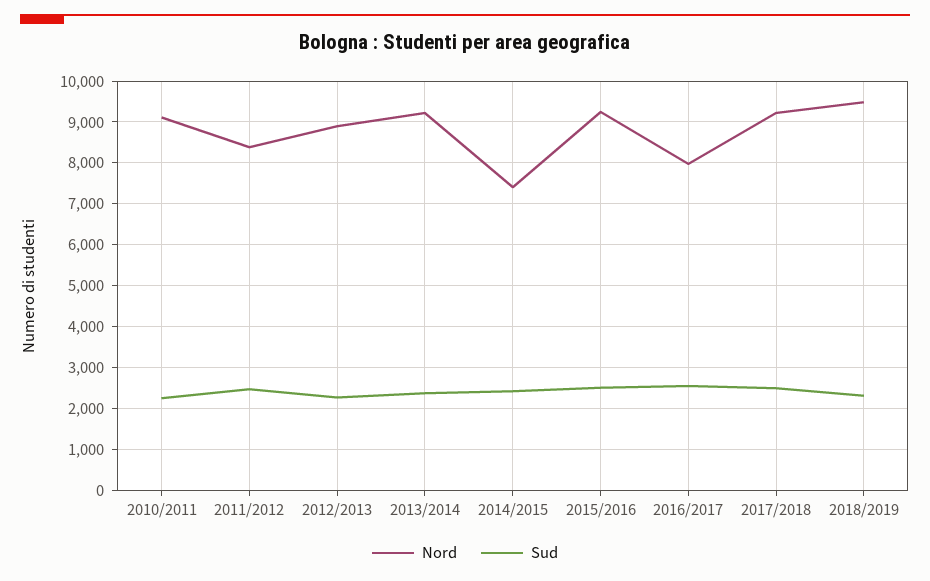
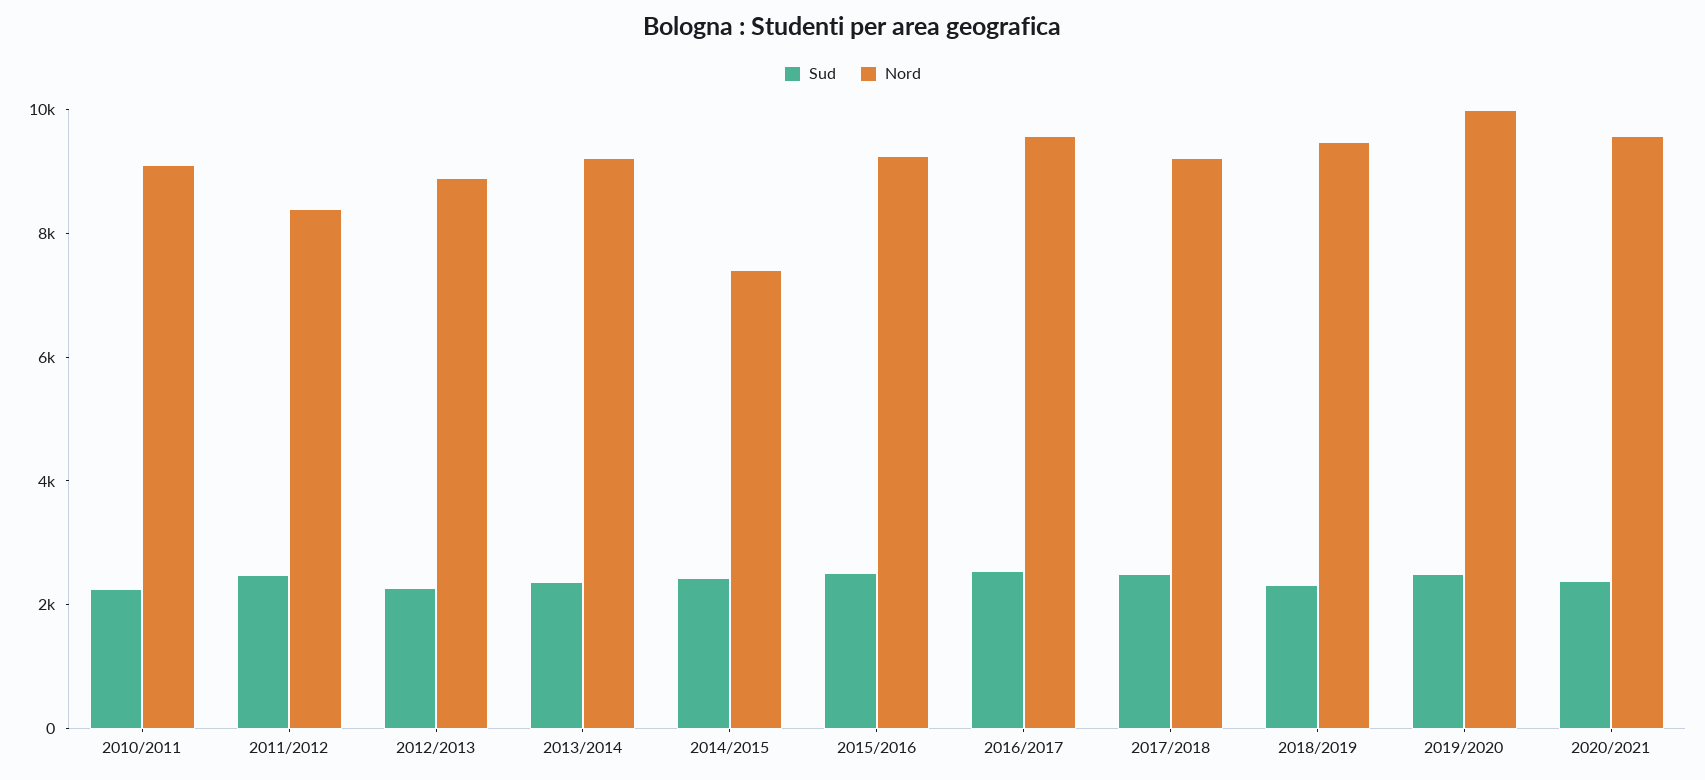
Nord, 2016/2017: 8000 -> 9500
Sud, 2019/2020: none -> 2500
Nord, 2019/2020: none -> 10000
Sud, 2020/2021: none -> 2500
Nord, 2020/2021: none -> 9500

